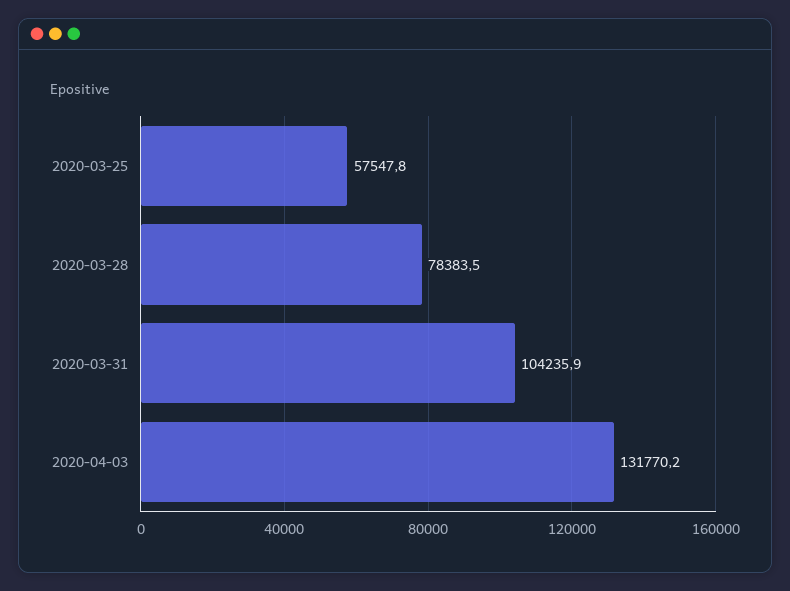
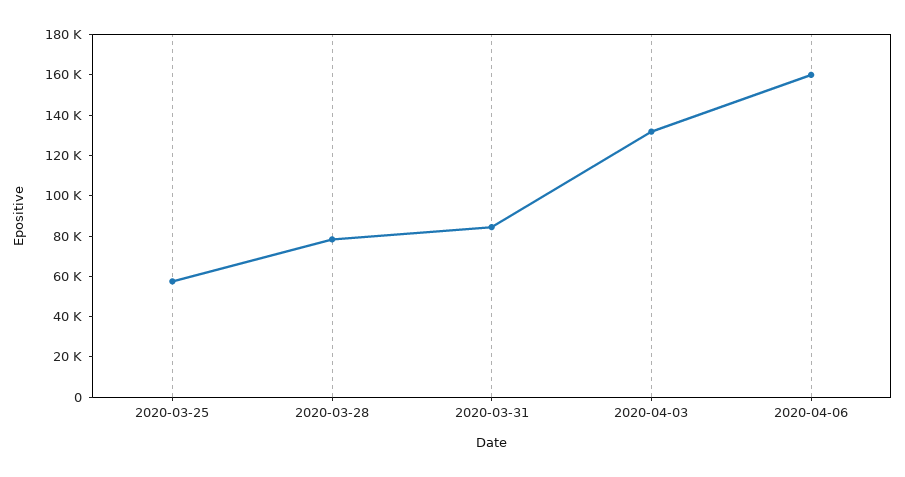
2020-03-31: 104235.9 -> 85000
2020-04-06: none -> 160000

